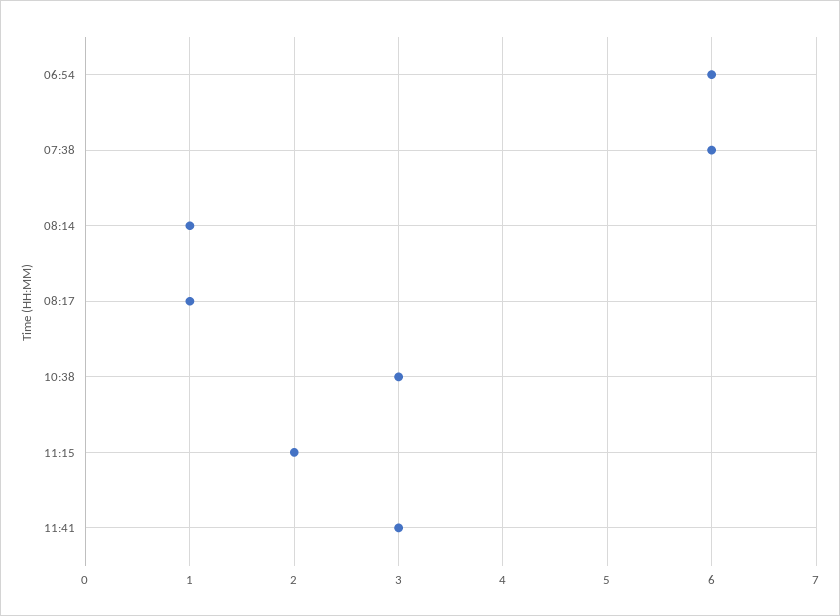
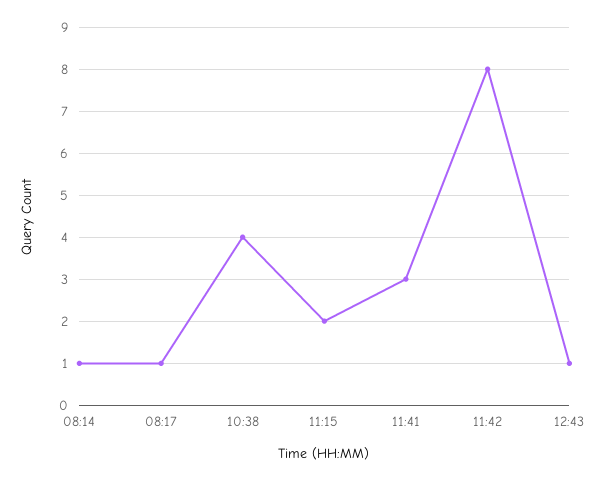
06:54: 6 -> none
07:38: 6 -> none
10:38: 3 -> 4
11:42: none -> 8
12:43: none -> 1

